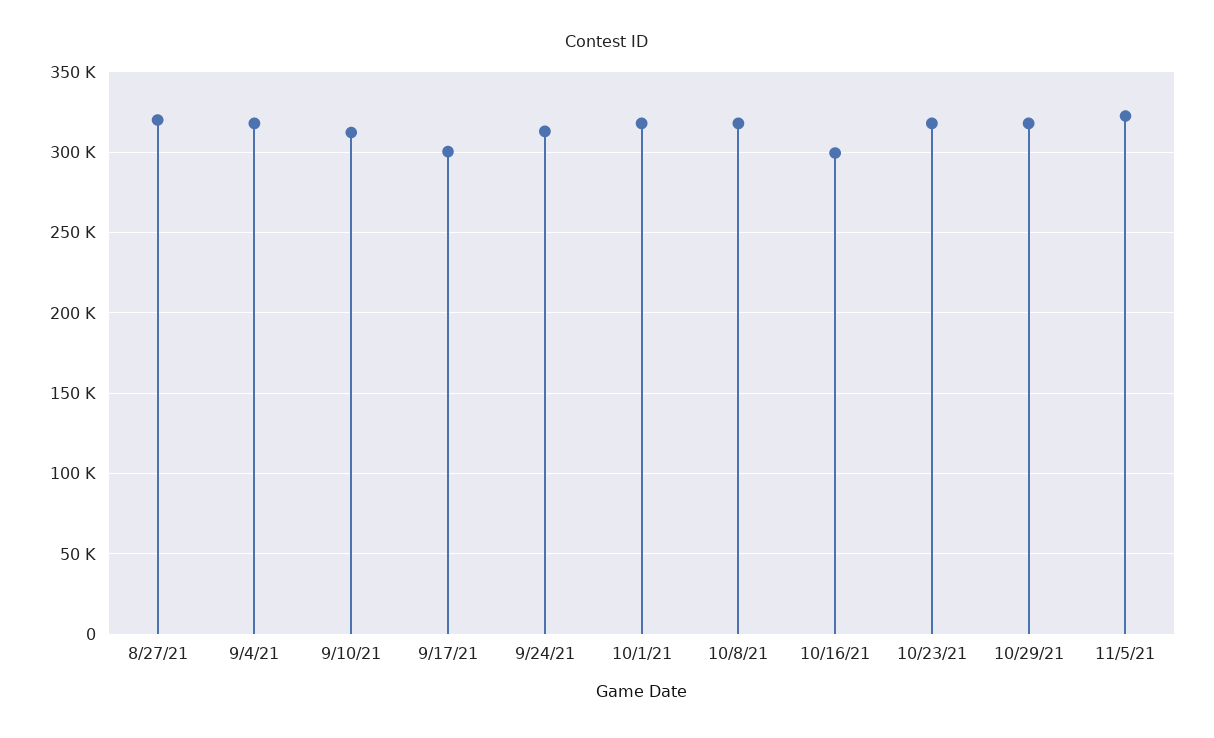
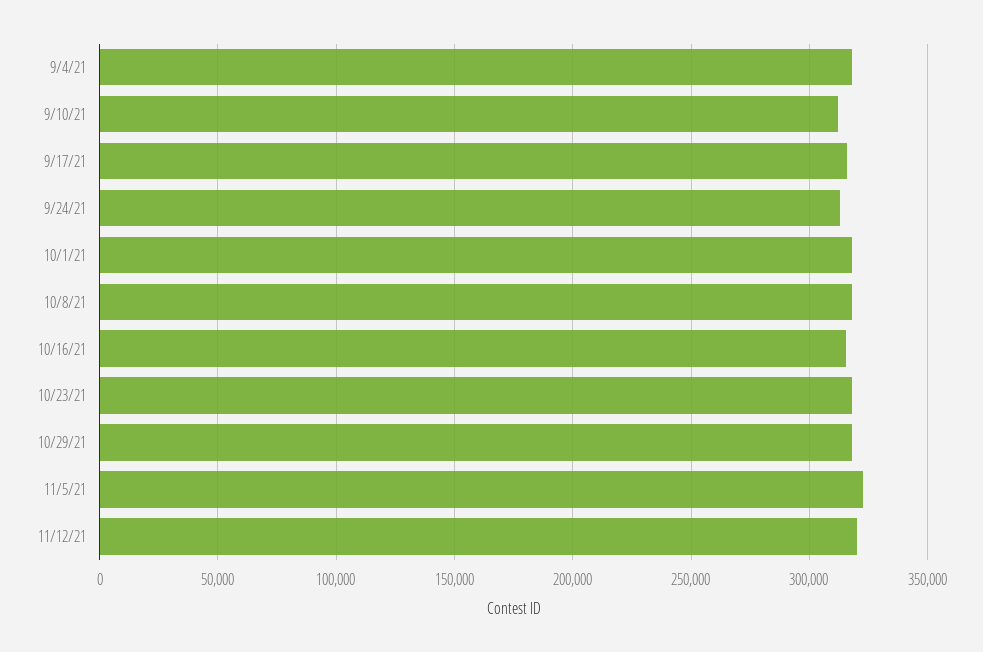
8/27/21: 320000 -> none
9/17/21: 300000 -> 315000
10/16/21: 300000 -> 315000
11/12/21: none -> 320000

